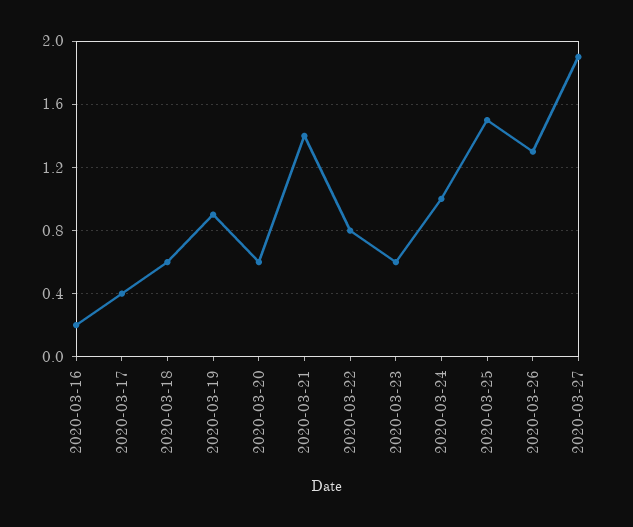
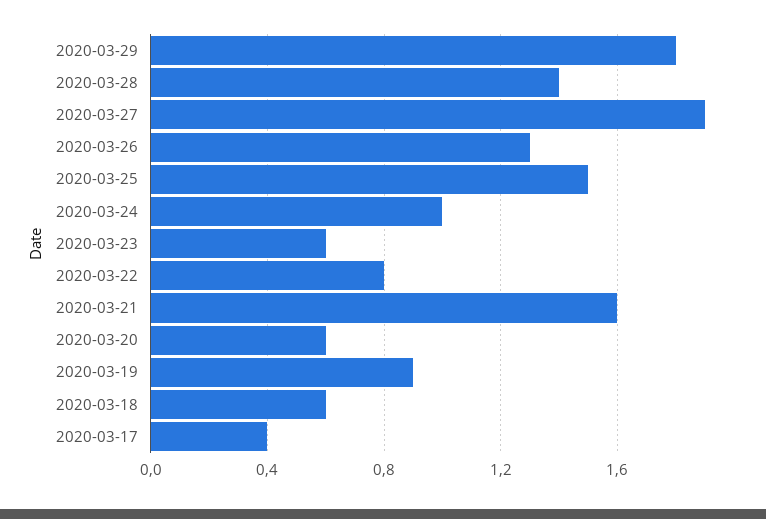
2020-03-16: 0.2 -> none
2020-03-21: 1.4 -> 1.6
2020-03-29: none -> 1.8
2020-03-28: none -> 1.4

